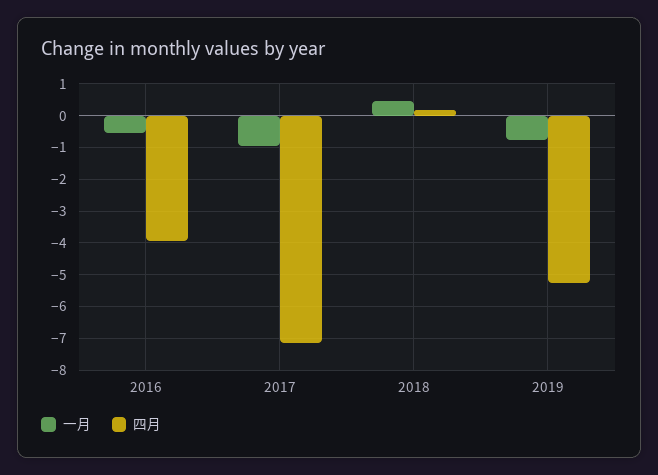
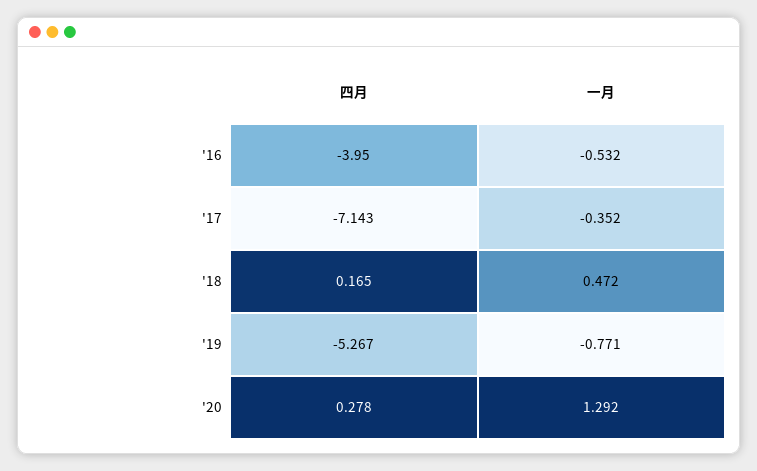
一月, 2017: -1 -> -0.352
四月, '20: none -> 0.278
一月, '20: none -> 1.292

